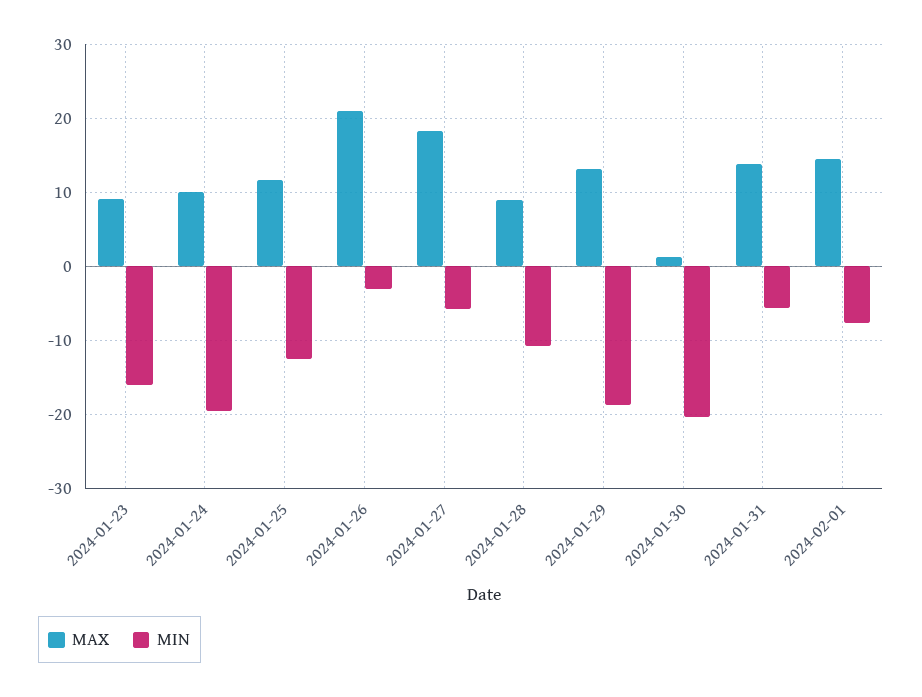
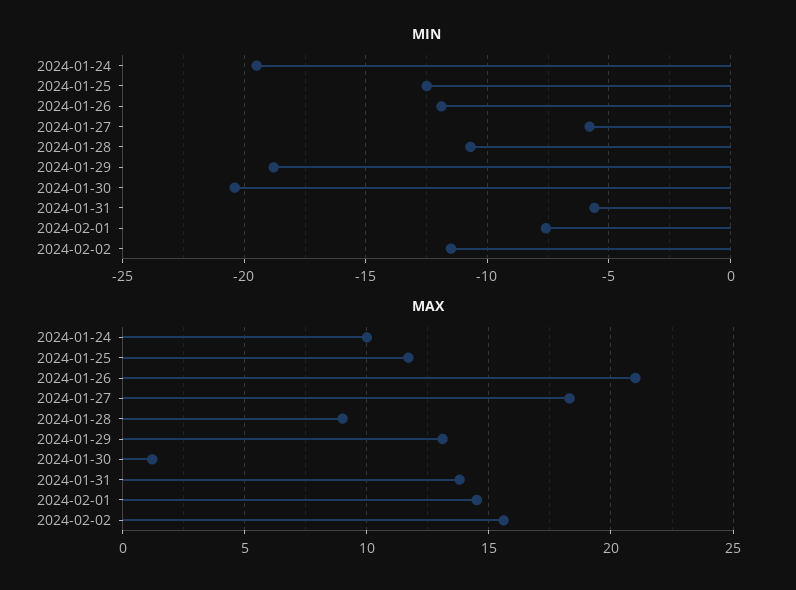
MAX, 2024-01-23: 9 -> none
MIN, 2024-01-23: -16 -> none
MIN, 2024-01-26: -3 -> -12
MIN, 2024-02-02: none -> -11.5
MAX, 2024-02-02: none -> 15.5

